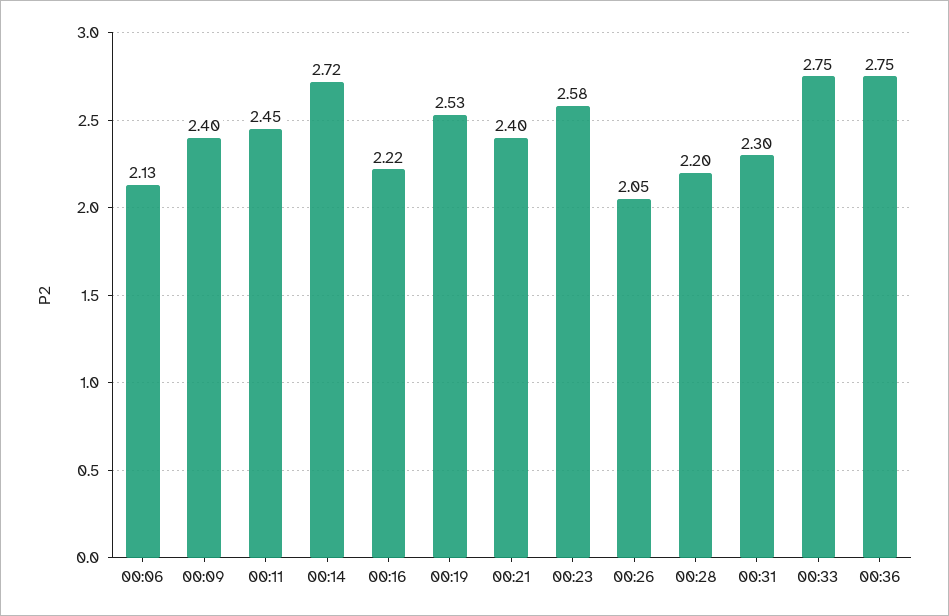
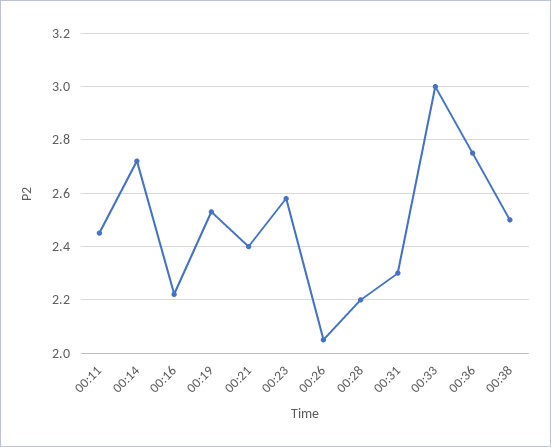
00:06: 2.13 -> none
00:09: 2.4 -> none
00:33: 2.75 -> 3
00:38: none -> 2.5

